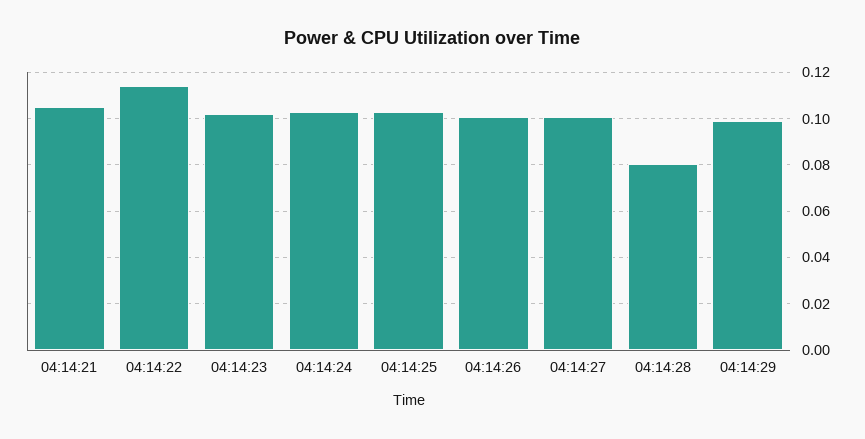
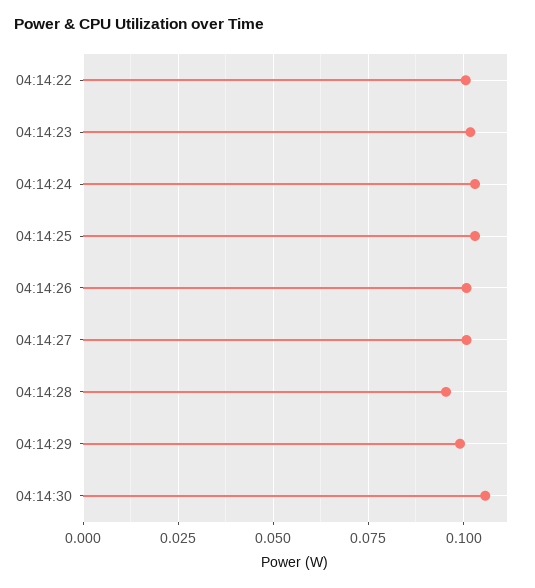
04:14:21: 0.105 -> none
04:14:22: 0.115 -> 0.1
04:14:28: 0.08 -> 0.095
04:14:30: none -> 0.105

